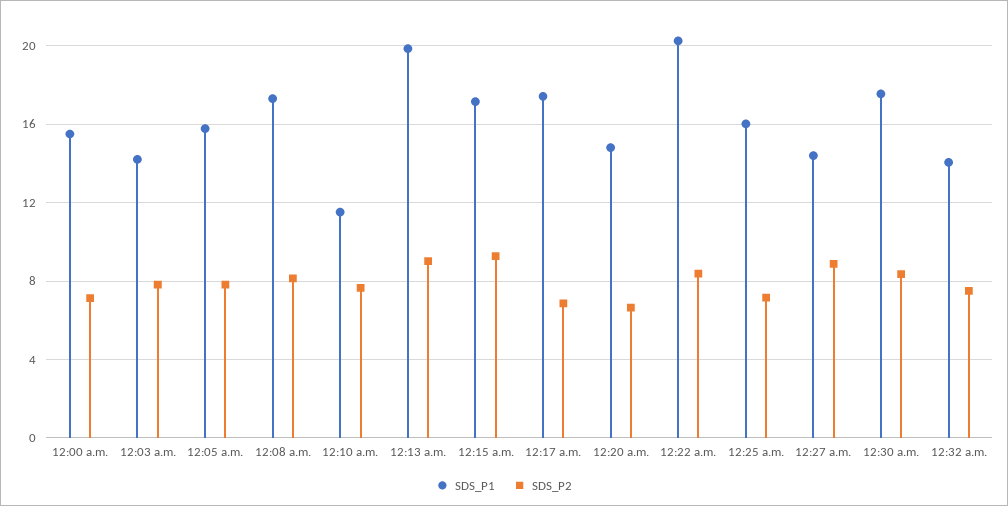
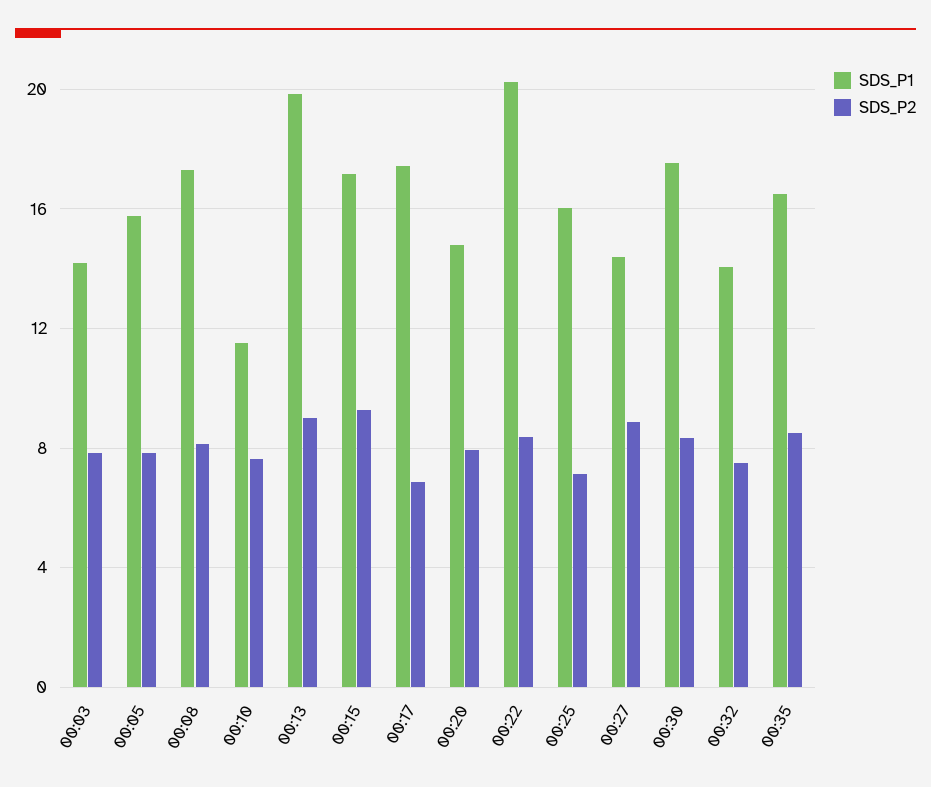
SDS_P1, 12:00 a.m.: 15.5 -> none
SDS_P2, 12:00 a.m.: 7 -> none
SDS_P2, 12:20 a.m.: 6.5 -> 8
SDS_P1, 00:35: none -> 16.5
SDS_P2, 00:35: none -> 8.5

